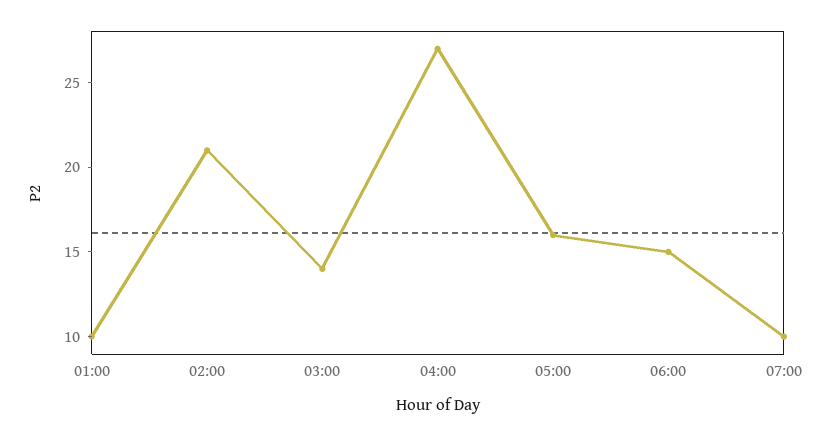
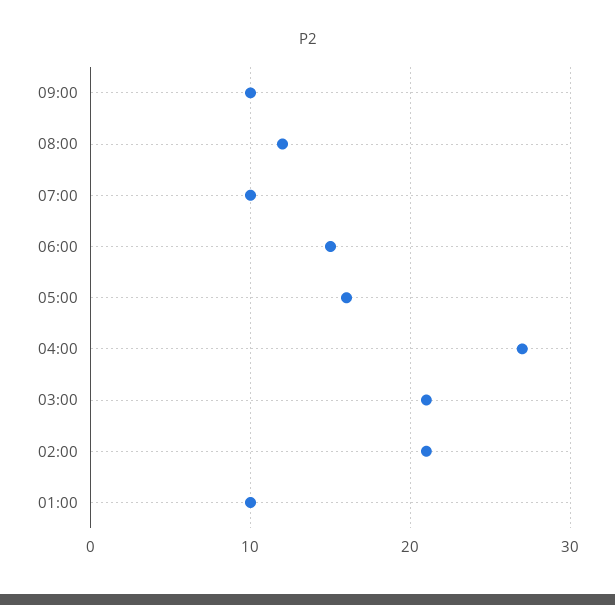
03:00: 14 -> 21
09:00: none -> 10
08:00: none -> 12

